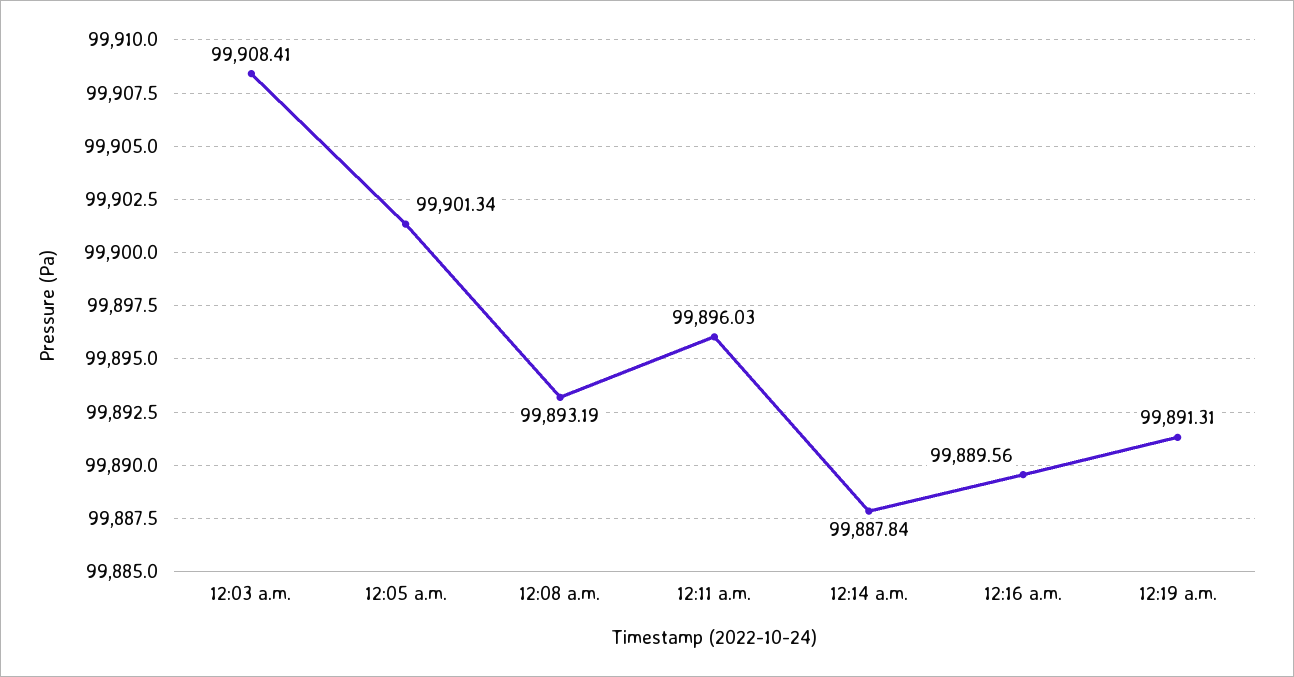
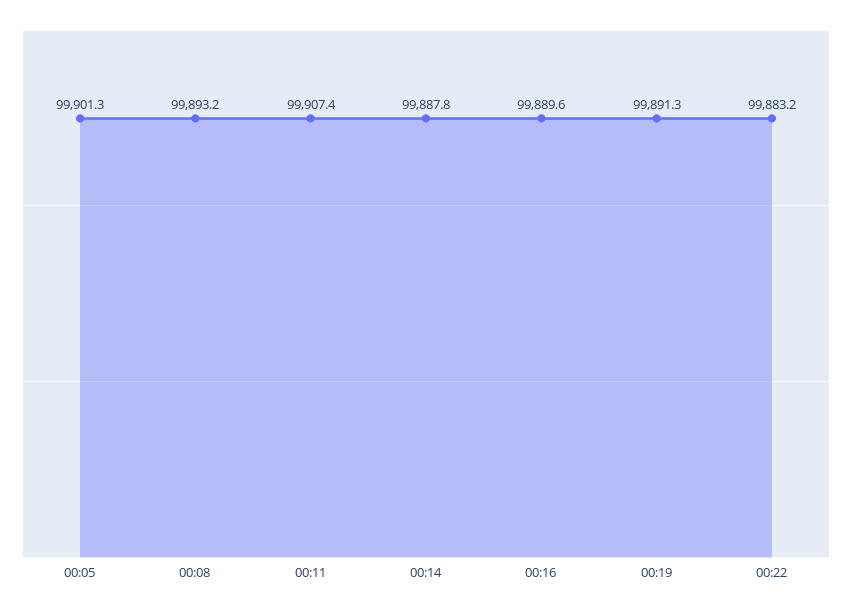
12:03 a.m.: 99908.41 -> none
12:11 a.m.: 99896.03 -> 99907.4
00:22: none -> 99883.2

